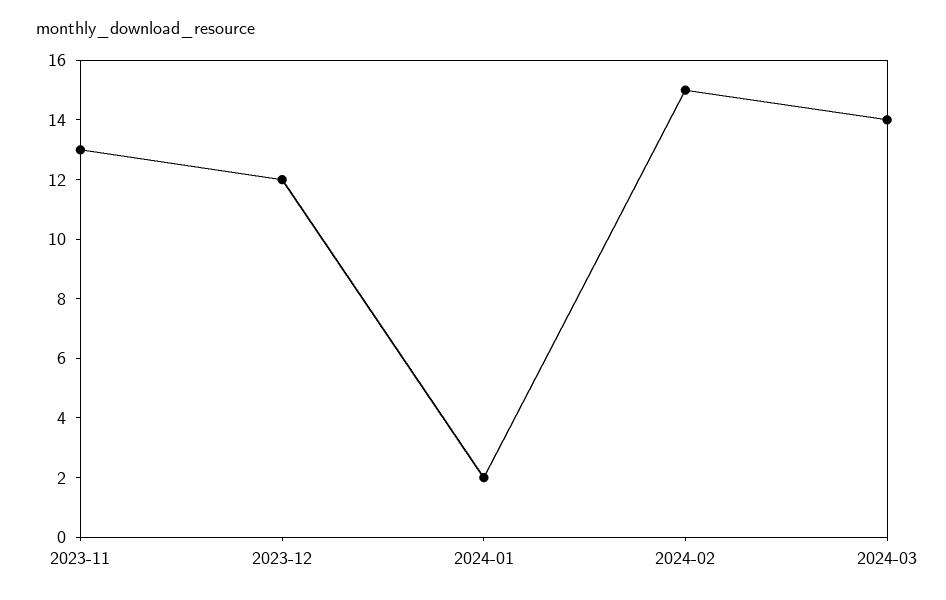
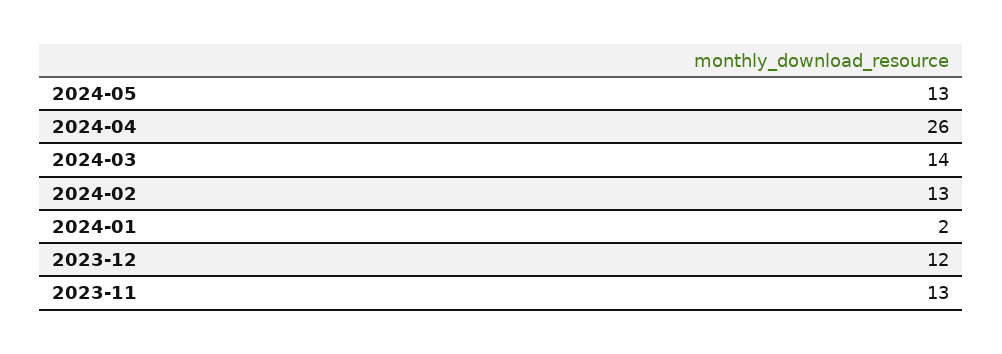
2024-02: 15 -> 13
2024-05: none -> 13
2024-04: none -> 26

